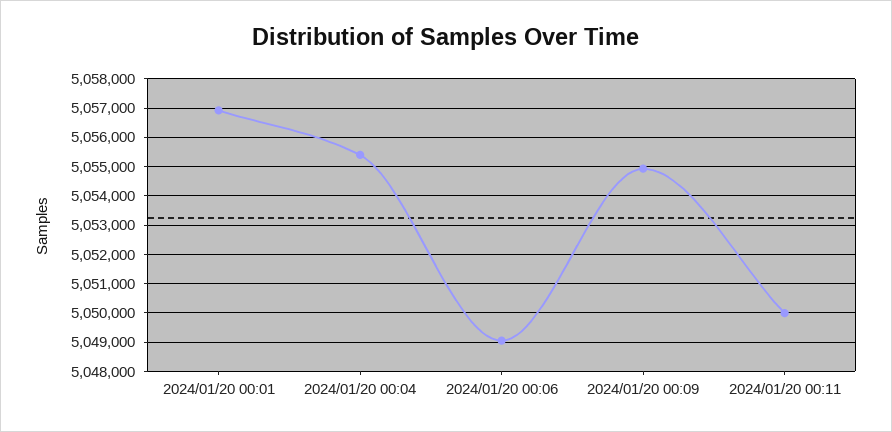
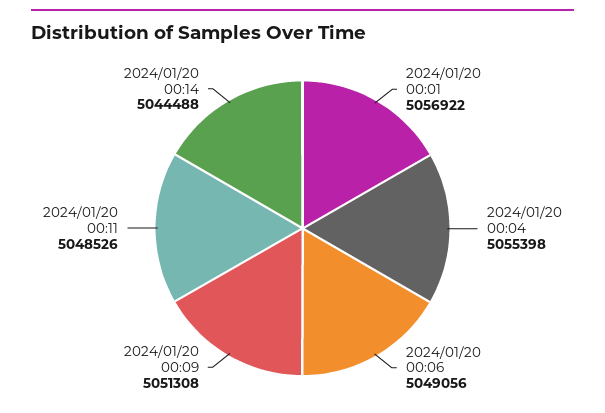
2024/01/20 00:09: 5055000 -> 5051308
2024/01/20 00:11: 5050000 -> 5048526
2024/01/20 00:14: none -> 5044488

